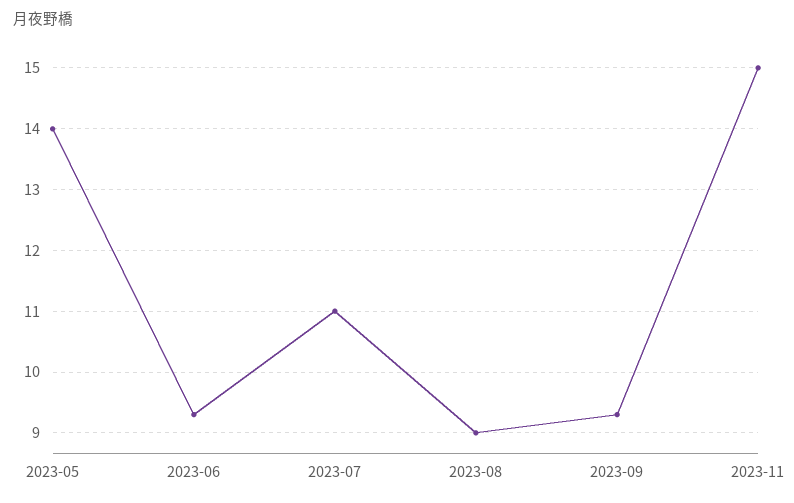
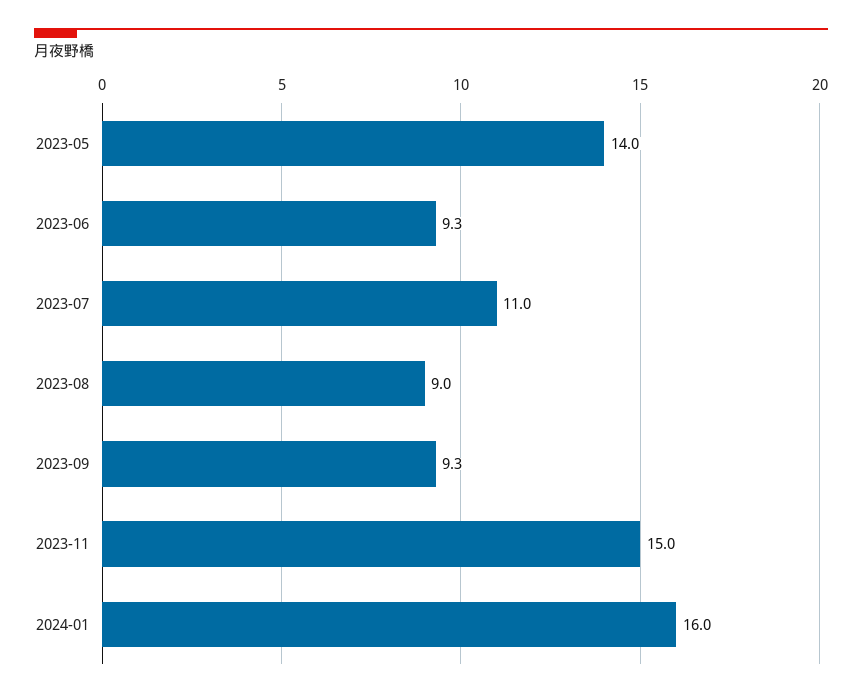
2024-01: none -> 16

